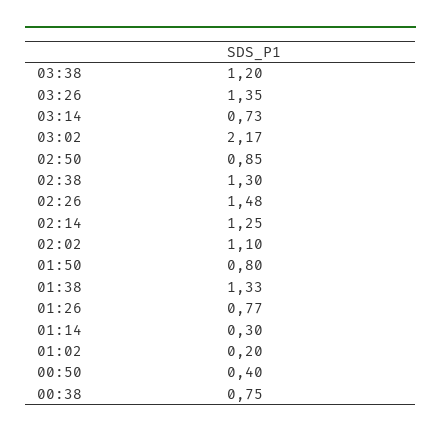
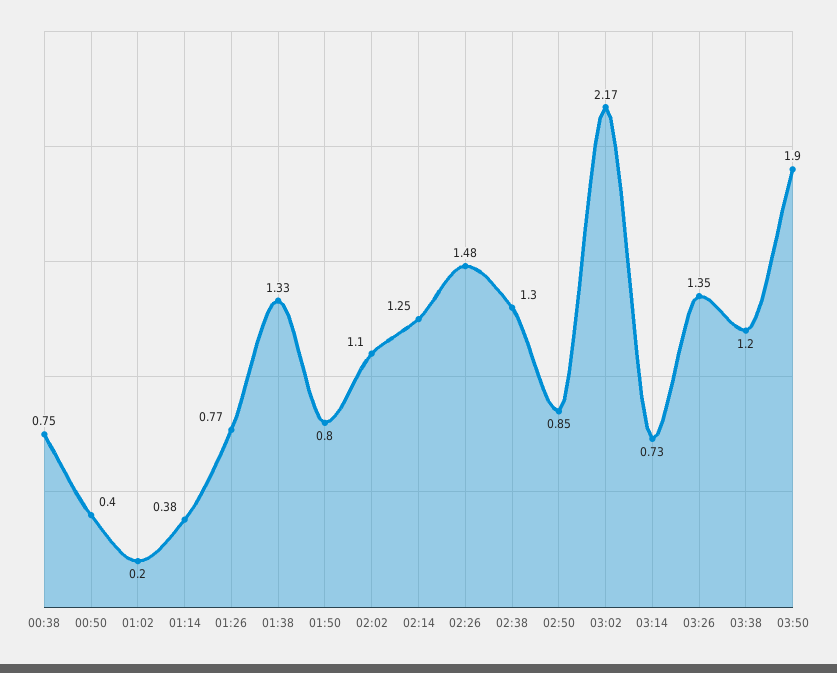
01:14: 0.3 -> 0.38
03:50: none -> 1.9

